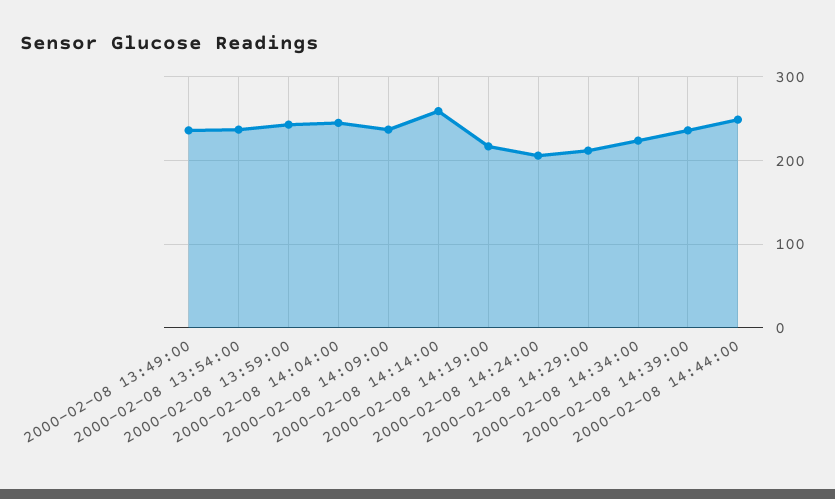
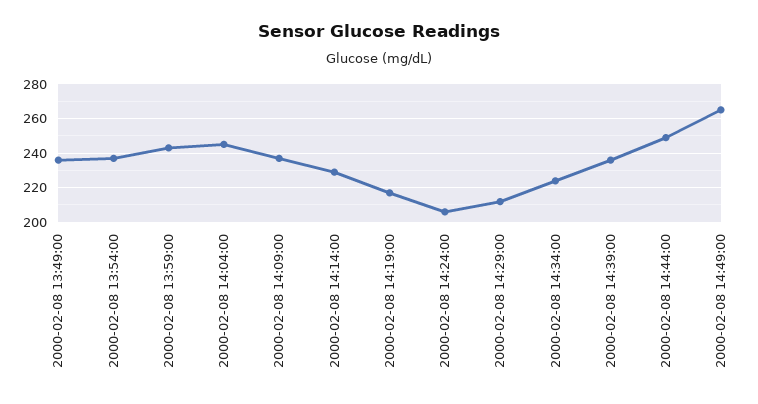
2000-02-08 14:14:00: 260 -> 230
2000-02-08 14:49:00: none -> 265

